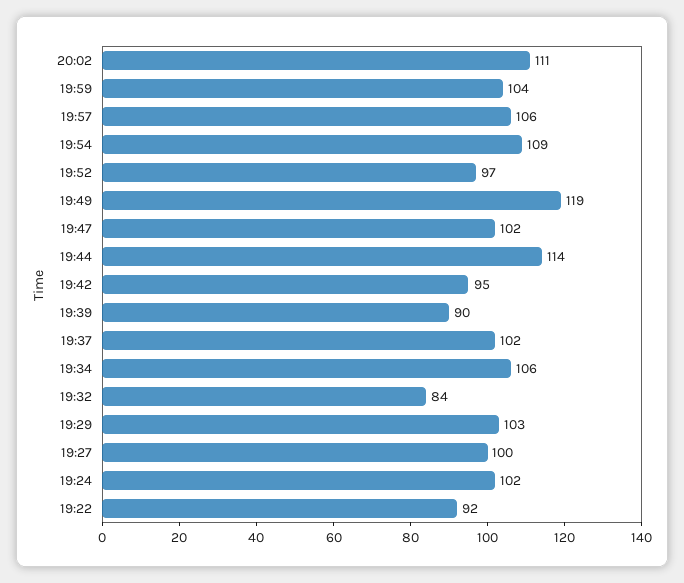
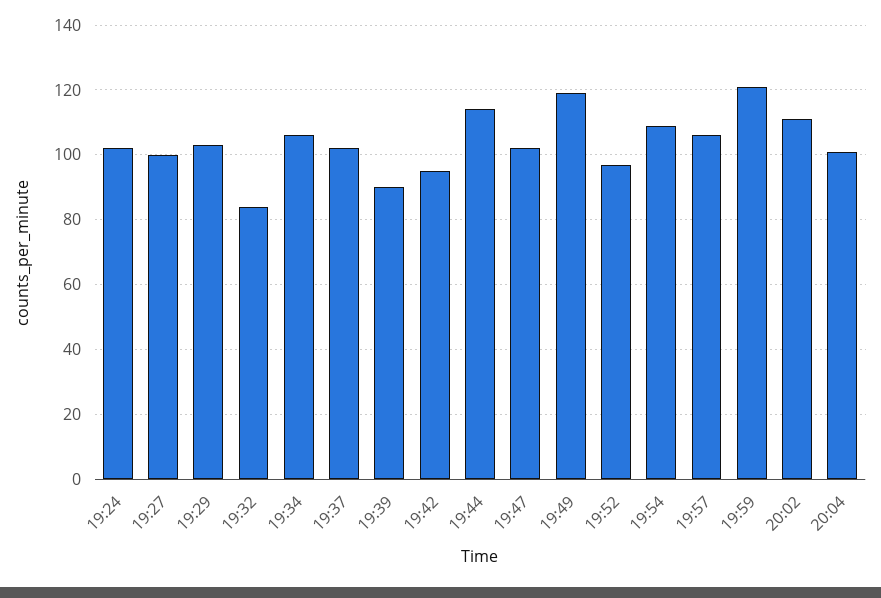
19:59: 104 -> 120
19:22: 92 -> none
20:04: none -> 100

